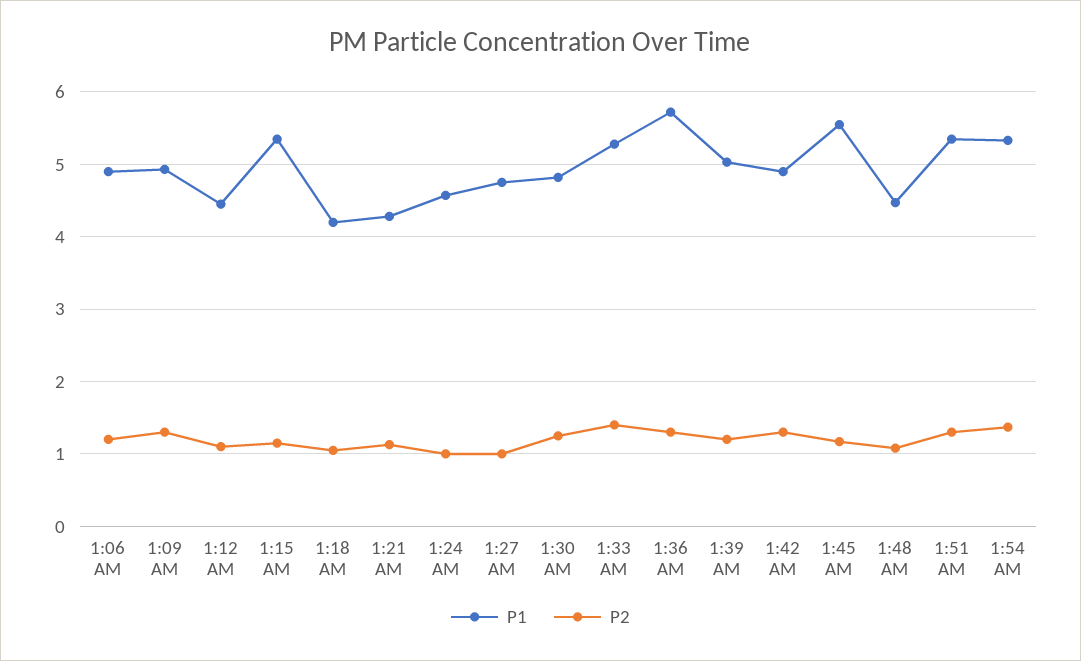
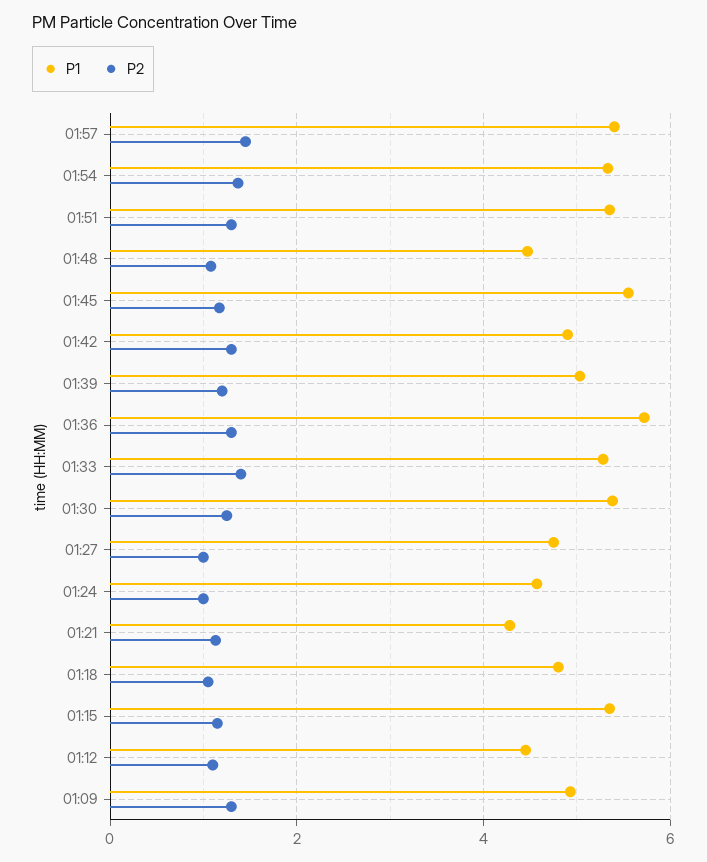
P1, 1:06 AM: 4.9 -> none
P2, 1:06 AM: 1.2 -> none
P1, 1:18 AM: 4.2 -> 4.8
P1, 1:30 AM: 4.8 -> 5.4
P1, 01:57: none -> 5.4
P2, 01:57: none -> 1.4

